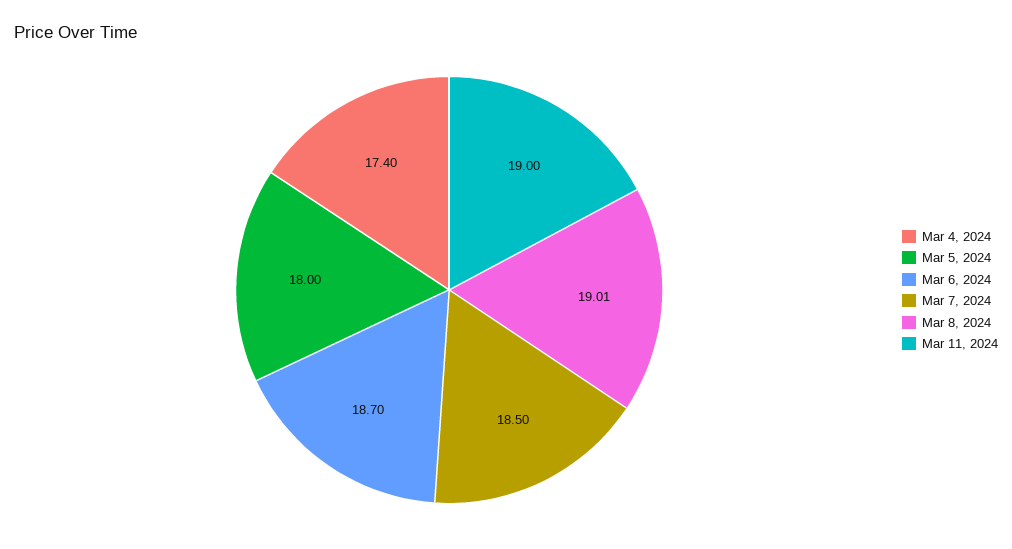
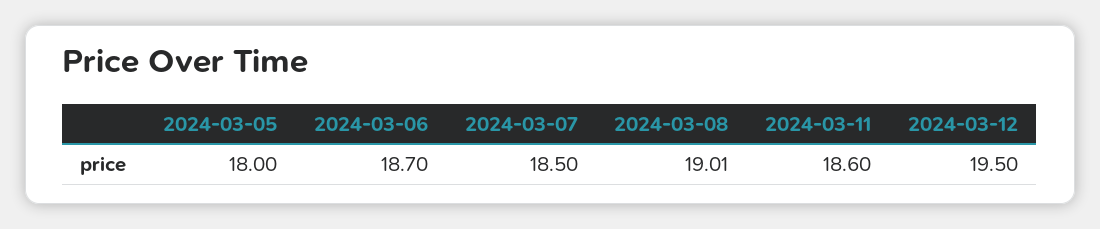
Mar 4, 2024: 17.4 -> none
Mar 11, 2024: 19 -> 18.6
2024-03-12: none -> 19.5

